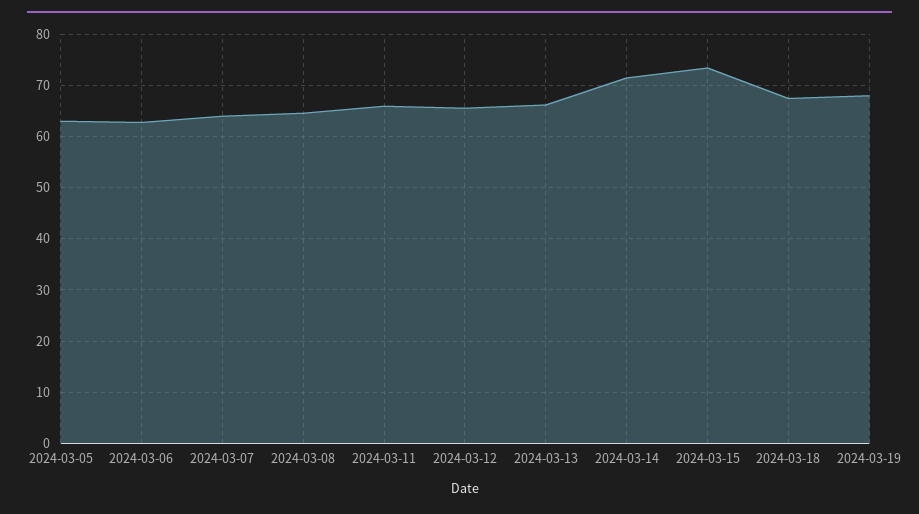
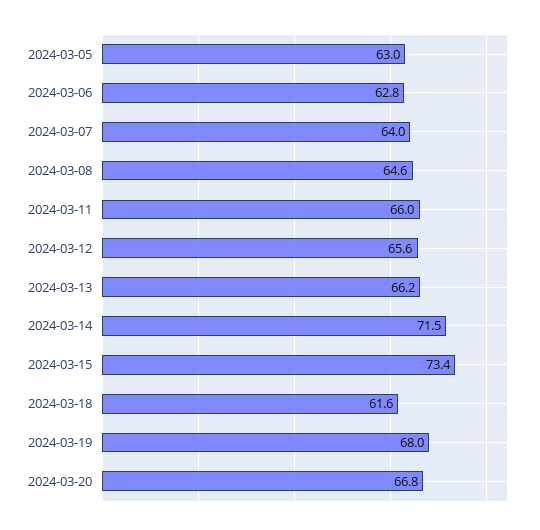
2024-03-18: 68 -> 61.6
2024-03-20: none -> 66.8

